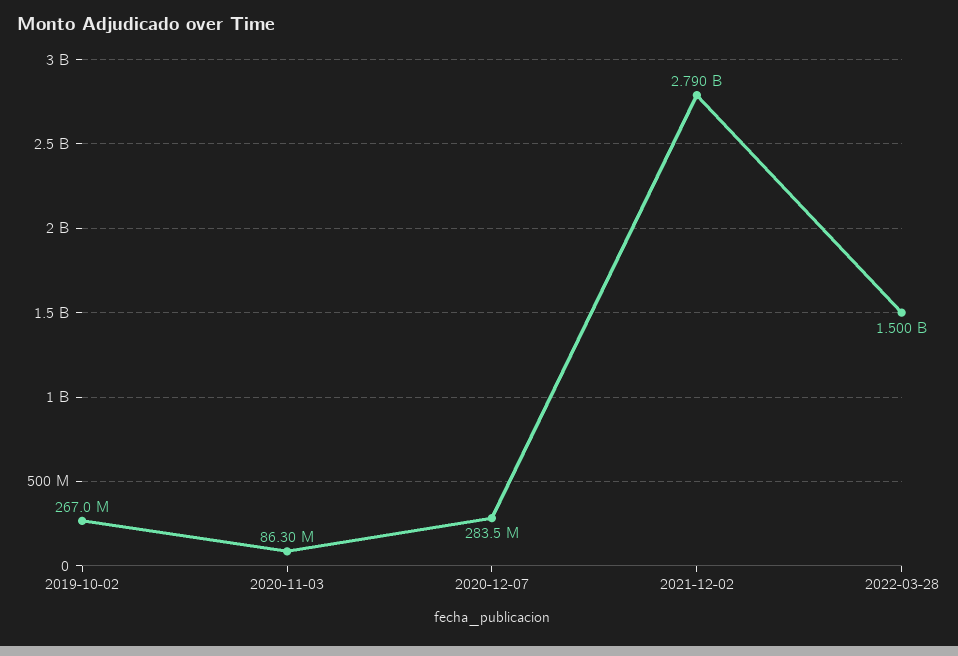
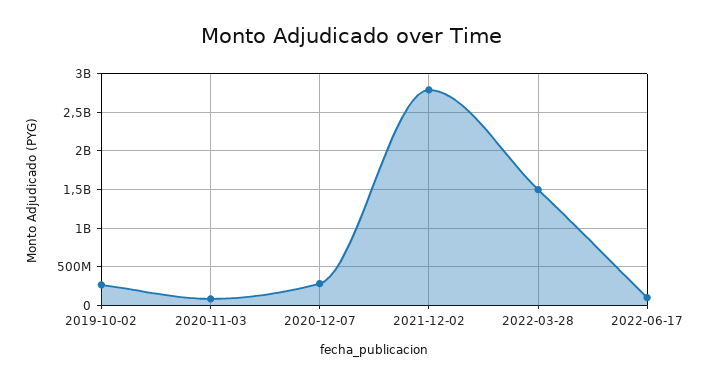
2022-06-17: none -> 100000000

